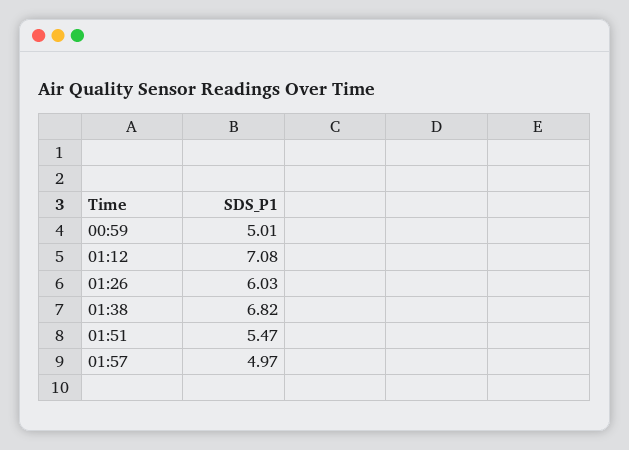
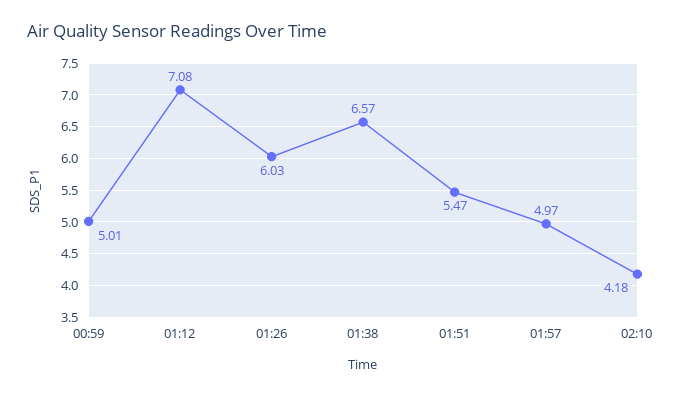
01:38: 6.82 -> 6.57
02:10: none -> 4.18

